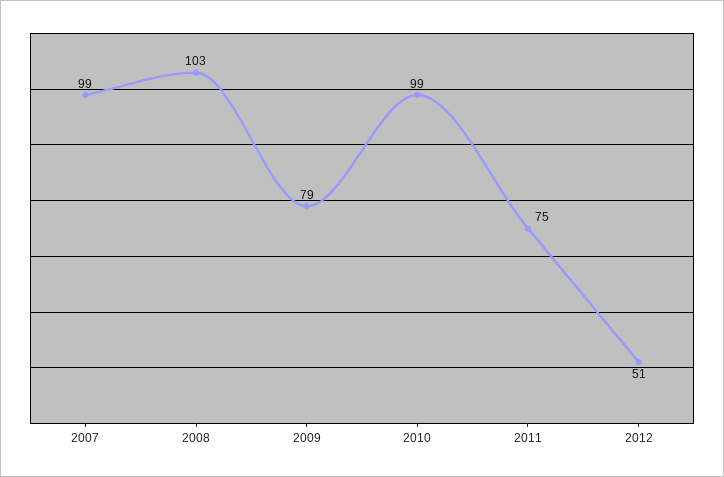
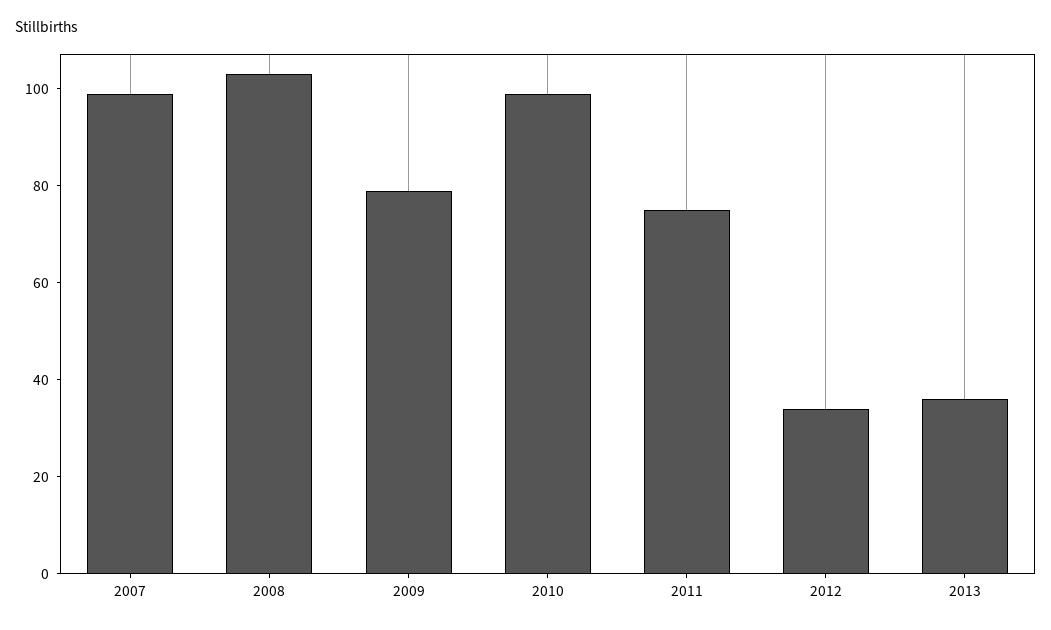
2012: 51 -> 35
2013: none -> 35

